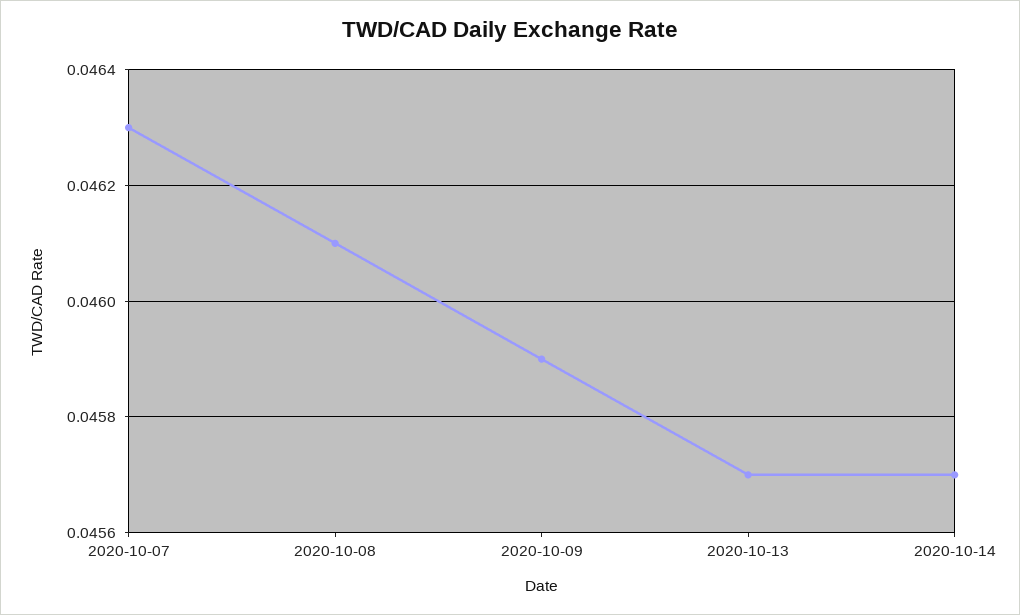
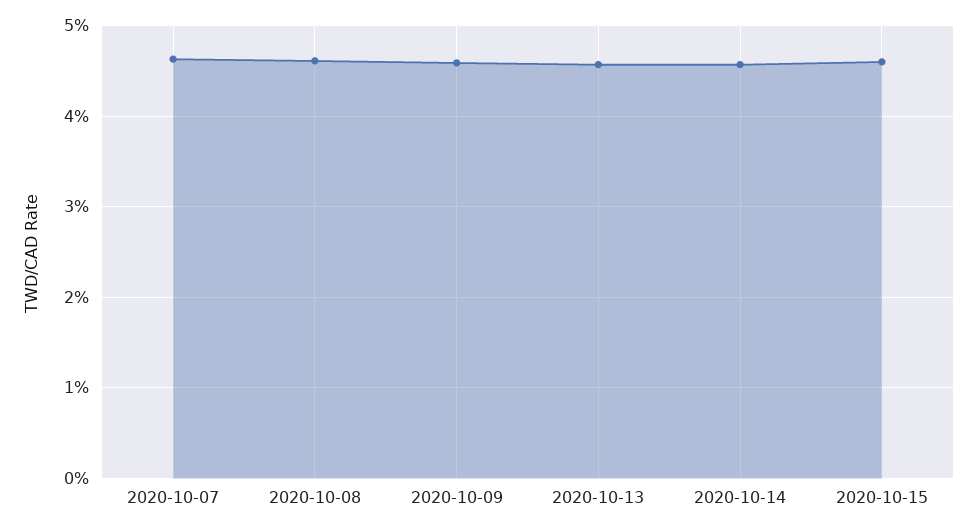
2020-10-15: none -> 0.046

